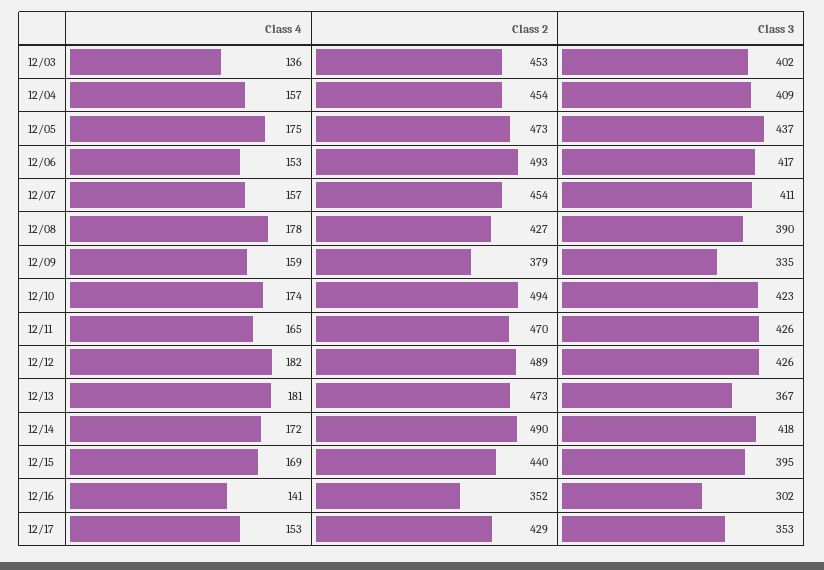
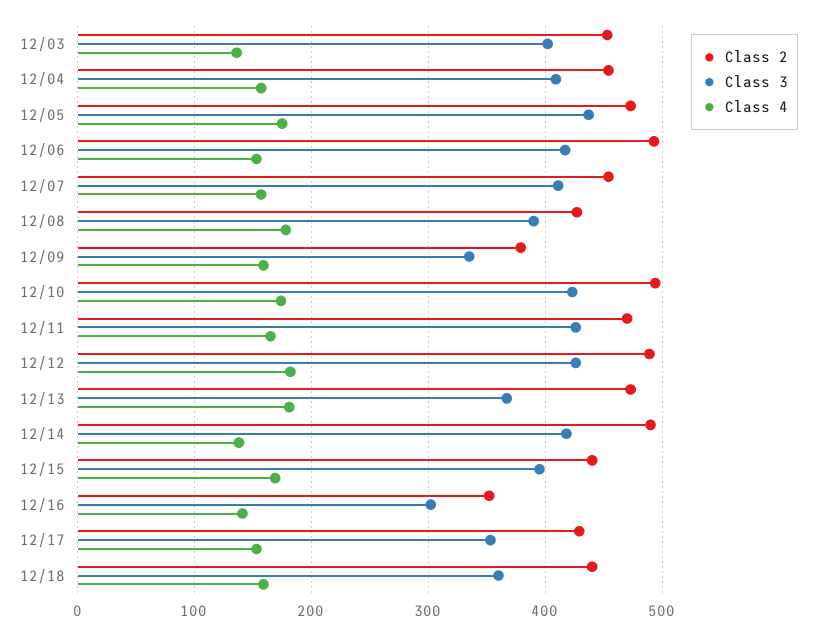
Class 4, 12/14: 172 -> 140
Class 2, 12/18: none -> 440
Class 3, 12/18: none -> 360
Class 4, 12/18: none -> 160

